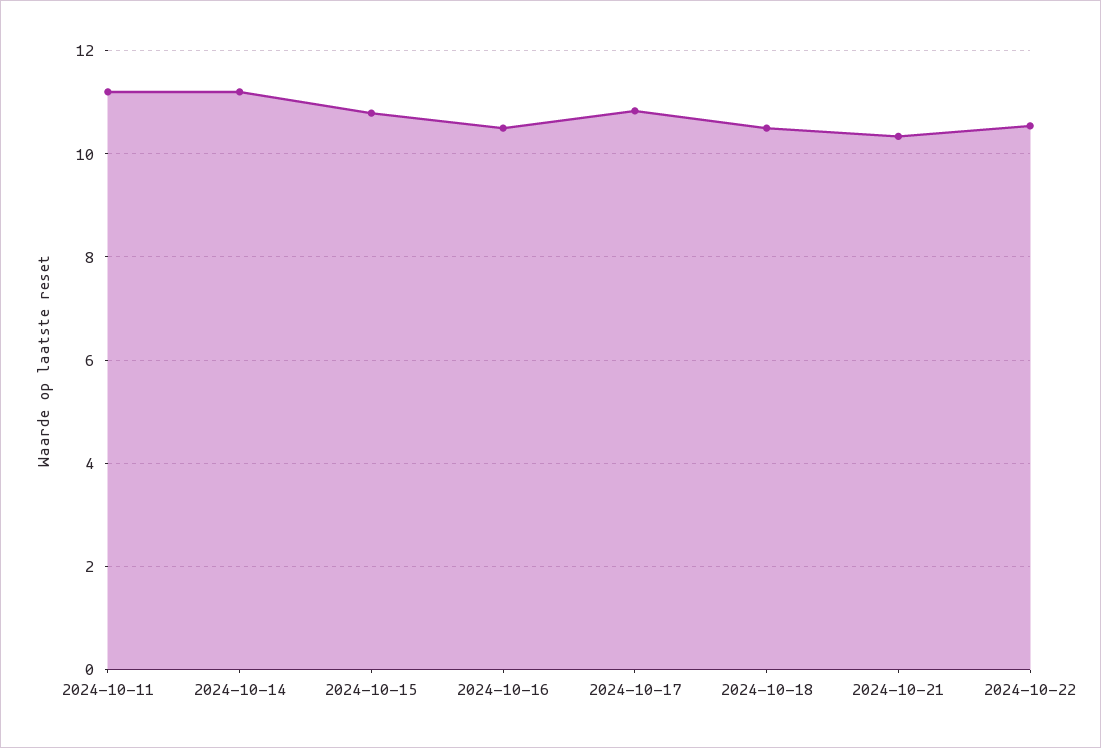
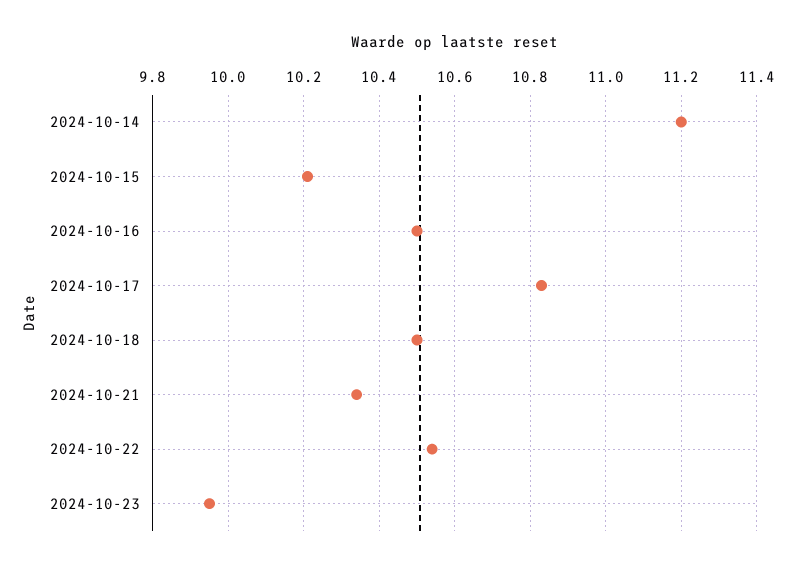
2024-10-11: 11.2 -> none
2024-10-15: 10.8 -> 10.2
2024-10-23: none -> 9.95

